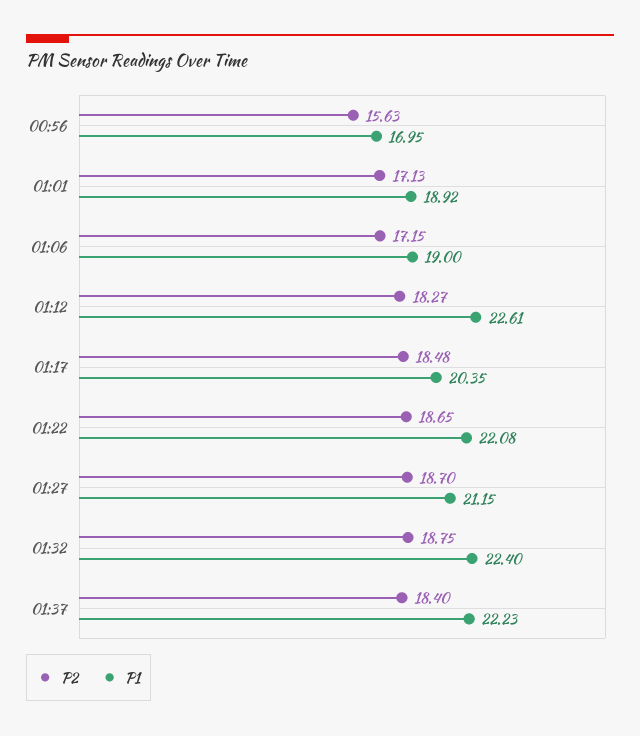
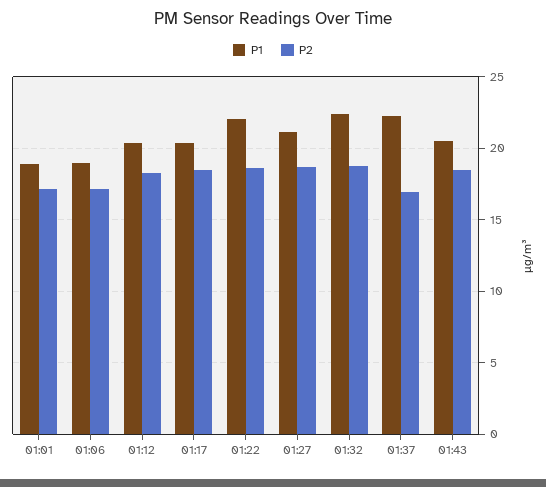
P2, 00:56: 15.63 -> none
P1, 00:56: 16.95 -> none
P1, 01:12: 22.61 -> 20.5
P2, 01:37: 18.4 -> 17
P1, 01:43: none -> 20.5
P2, 01:43: none -> 18.5

